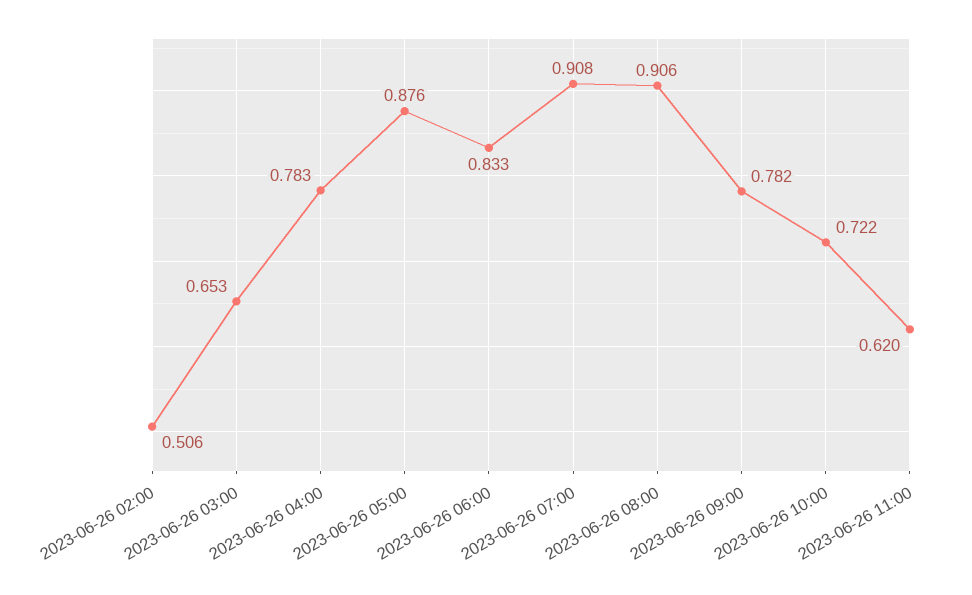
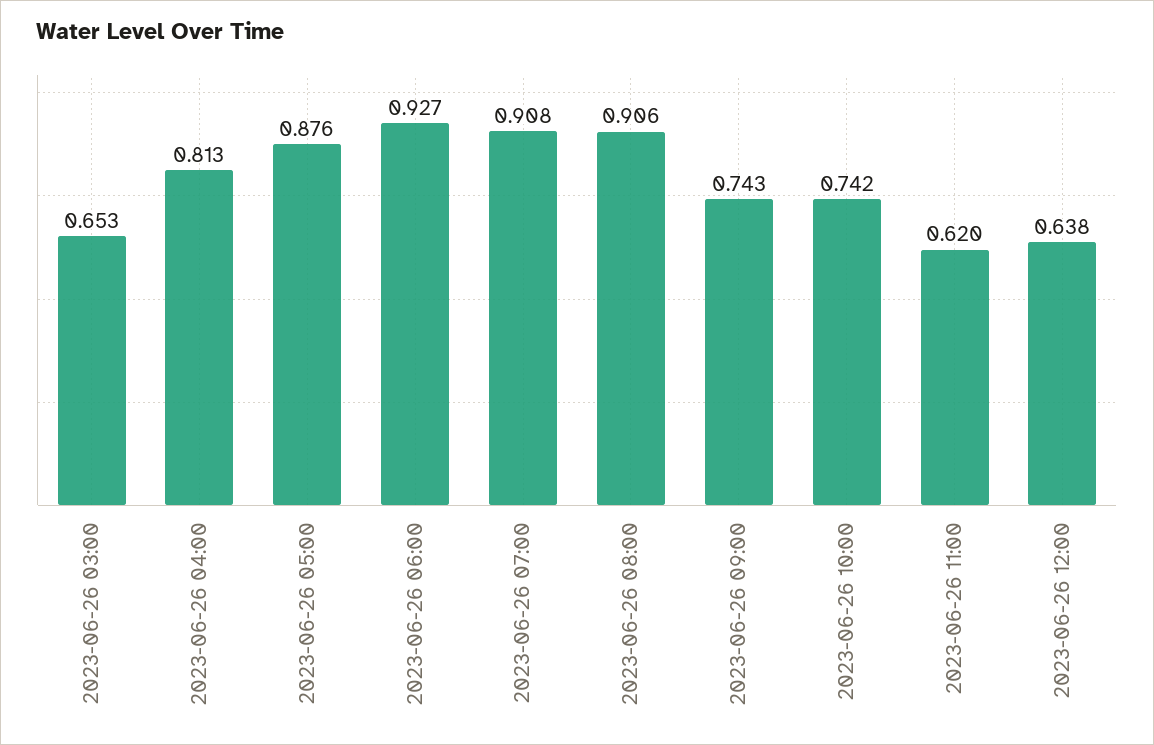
2023-06-26 02:00: 0.506 -> none
2023-06-26 04:00: 0.783 -> 0.813
2023-06-26 06:00: 0.833 -> 0.927
2023-06-26 09:00: 0.782 -> 0.743
2023-06-26 10:00: 0.722 -> 0.742
2023-06-26 12:00: none -> 0.638

